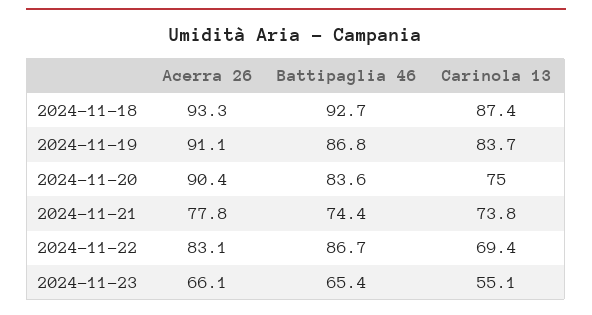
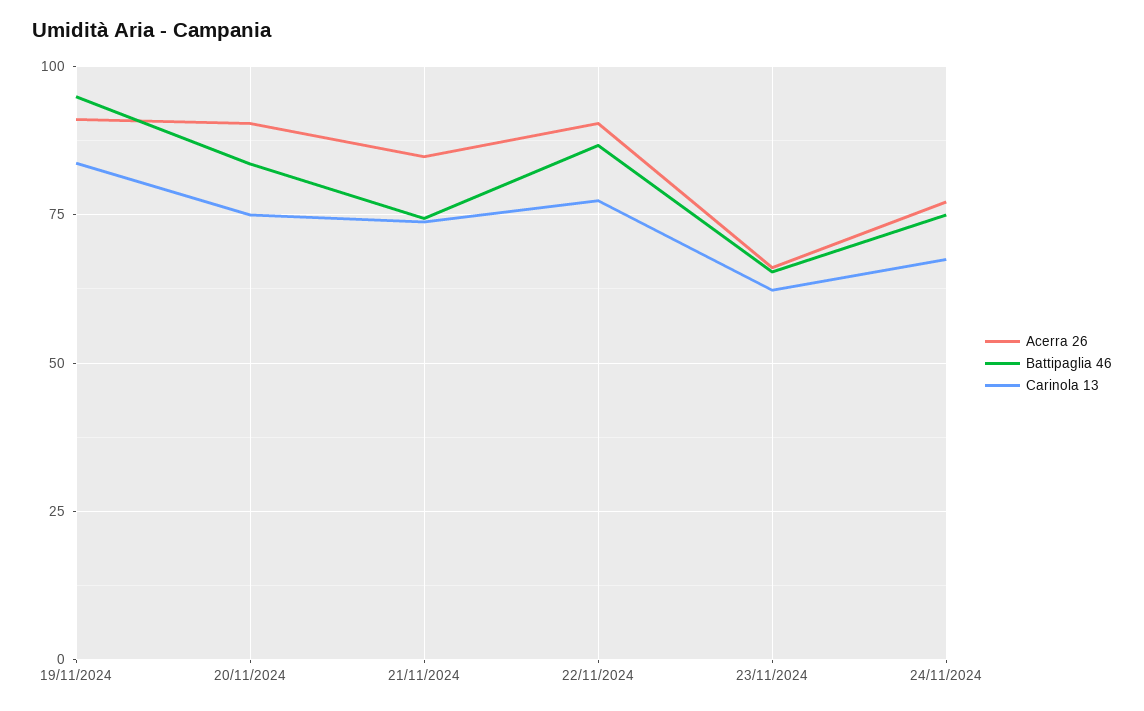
Acerra 26, 2024-11-18: 93.3 -> none
Battipaglia 46, 2024-11-18: 92.7 -> none
Carinola 13, 2024-11-18: 87.4 -> none
Battipaglia 46, 2024-11-19: 86.8 -> 95
Acerra 26, 2024-11-21: 77.8 -> 85
Acerra 26, 2024-11-22: 83.1 -> 90
Carinola 13, 2024-11-22: 69.4 -> 77.5
Carinola 13, 2024-11-23: 55.1 -> 62.5
Acerra 26, 24/11/2024: none -> 77.5
Battipaglia 46, 24/11/2024: none -> 75
Carinola 13, 24/11/2024: none -> 67.5

